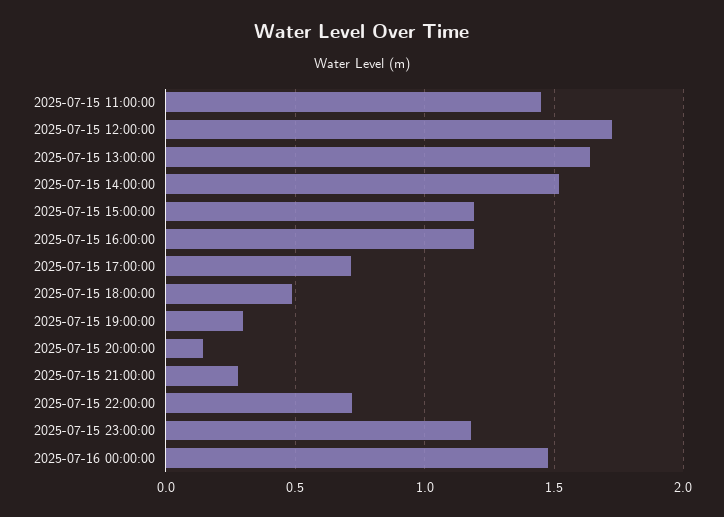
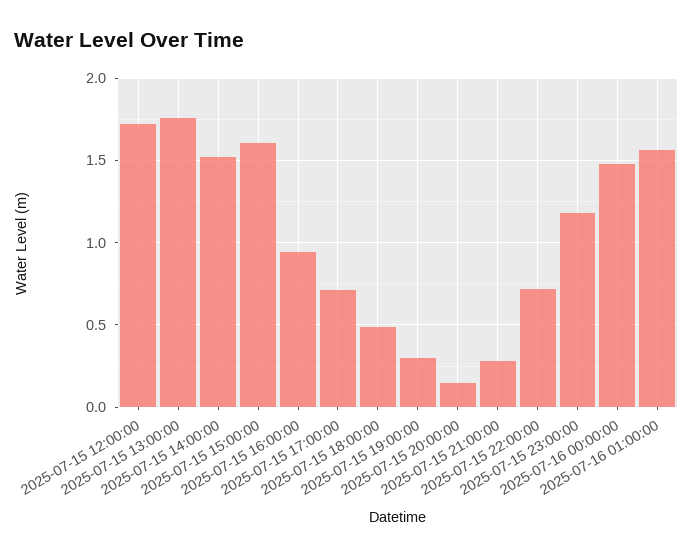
2025-07-15 11:00:00: 1.45 -> none
2025-07-15 13:00:00: 1.65 -> 1.75
2025-07-15 15:00:00: 1.2 -> 1.6
2025-07-15 16:00:00: 1.2 -> 0.95
2025-07-16 01:00:00: none -> 1.55

